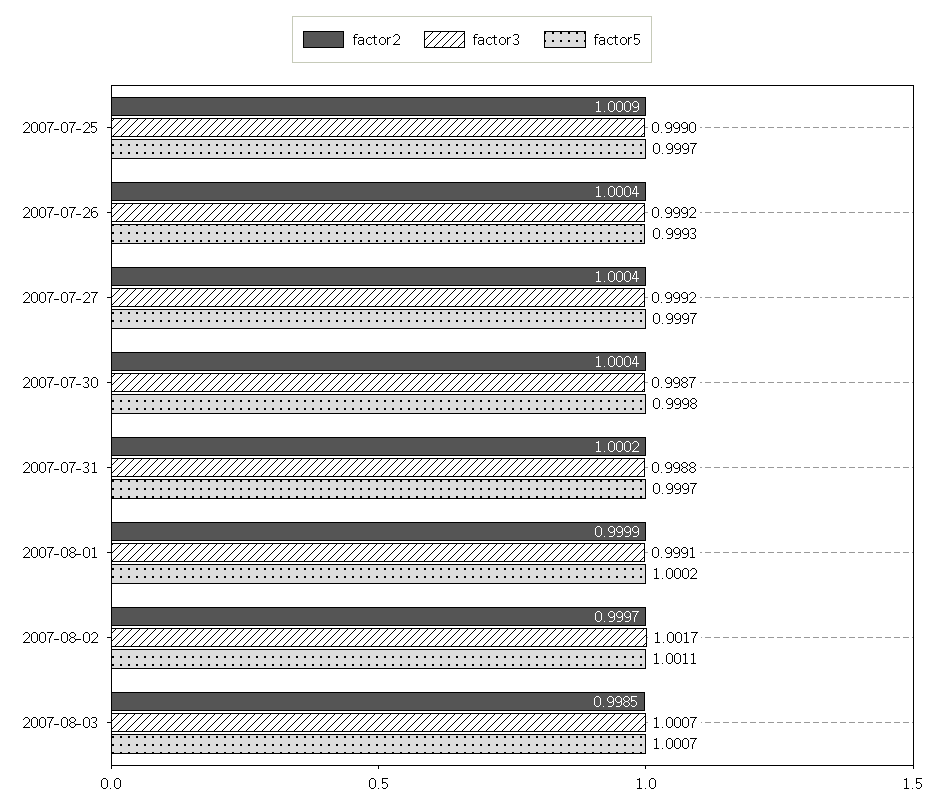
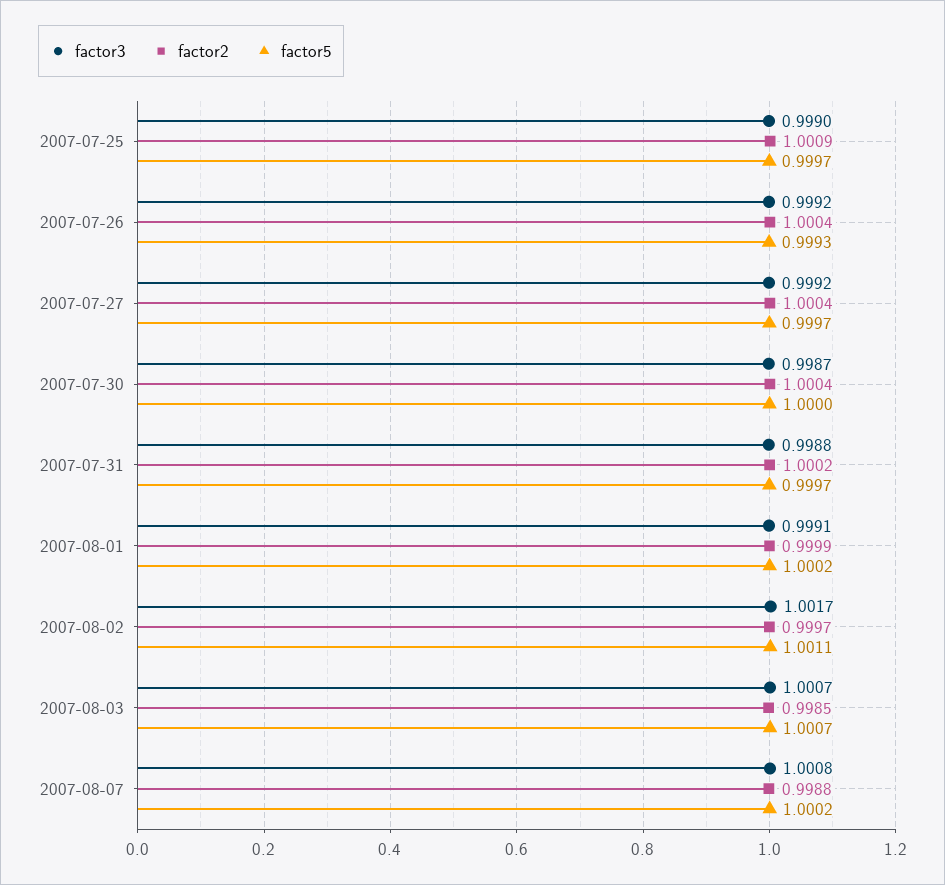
factor5, 2007-07-30: 0.9998 -> 1
factor3, 2007-08-07: none -> 1.0008
factor2, 2007-08-07: none -> 0.9988
factor5, 2007-08-07: none -> 1.0002

